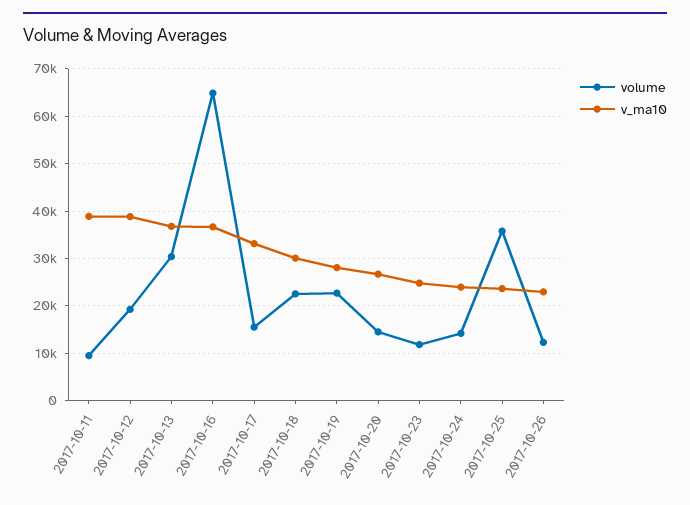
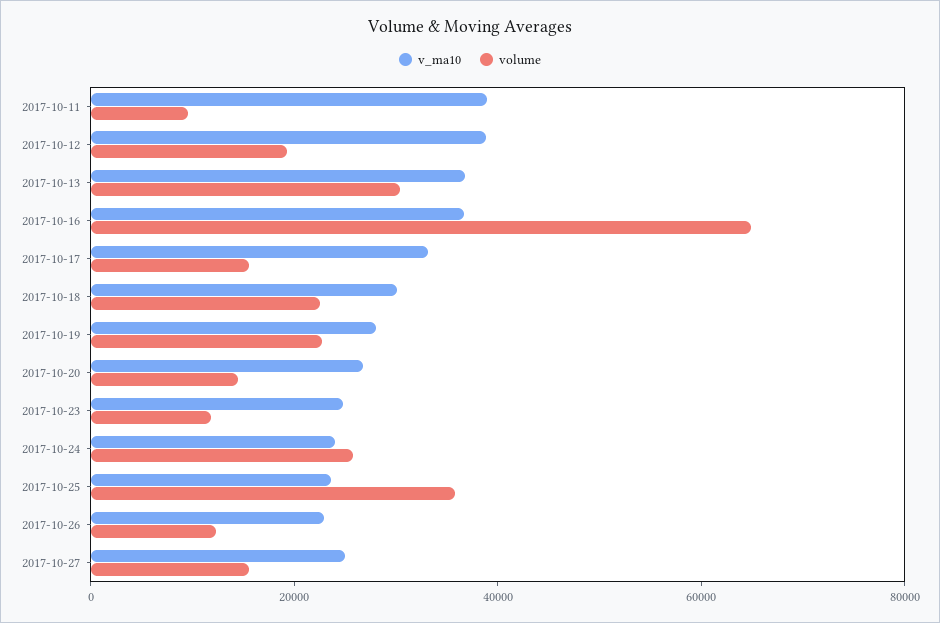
volume, 2017-10-24: 14000 -> 25000
v_ma10, 2017-10-27: none -> 25000
volume, 2017-10-27: none -> 15000

